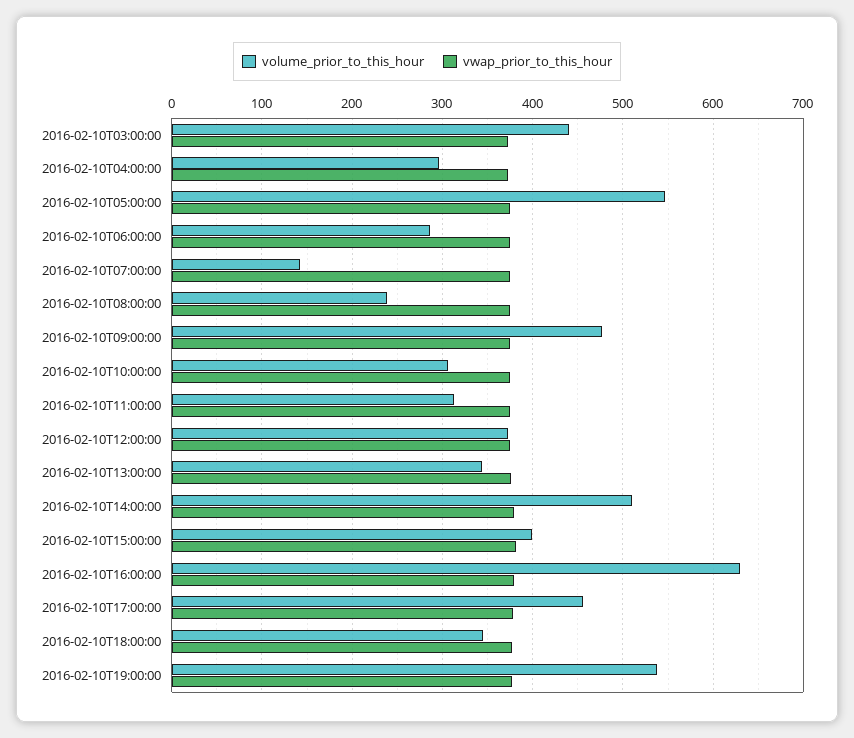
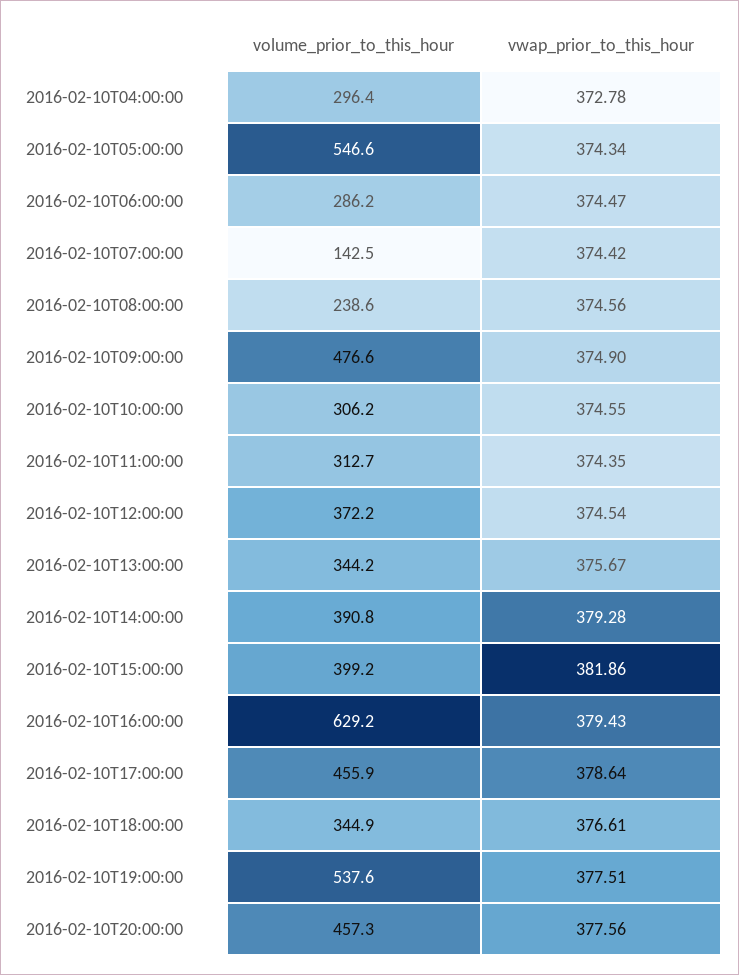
volume_prior_to_this_hour, 2016-02-10T03:00:00: 440 -> none
vwap_prior_to_this_hour, 2016-02-10T03:00:00: 370 -> none
volume_prior_to_this_hour, 2016-02-10T14:00:00: 510 -> 390.8
volume_prior_to_this_hour, 2016-02-10T20:00:00: none -> 457.3
vwap_prior_to_this_hour, 2016-02-10T20:00:00: none -> 377.56

